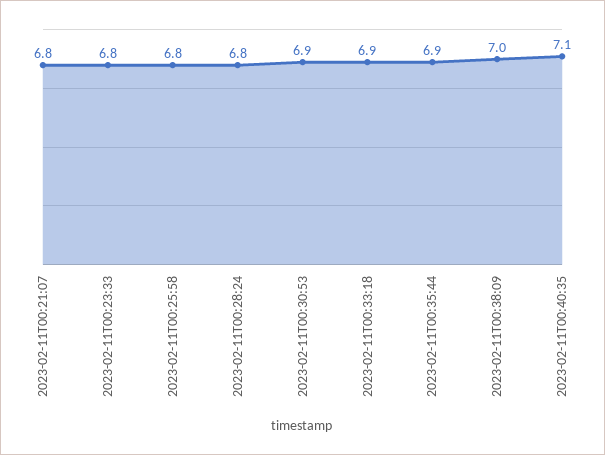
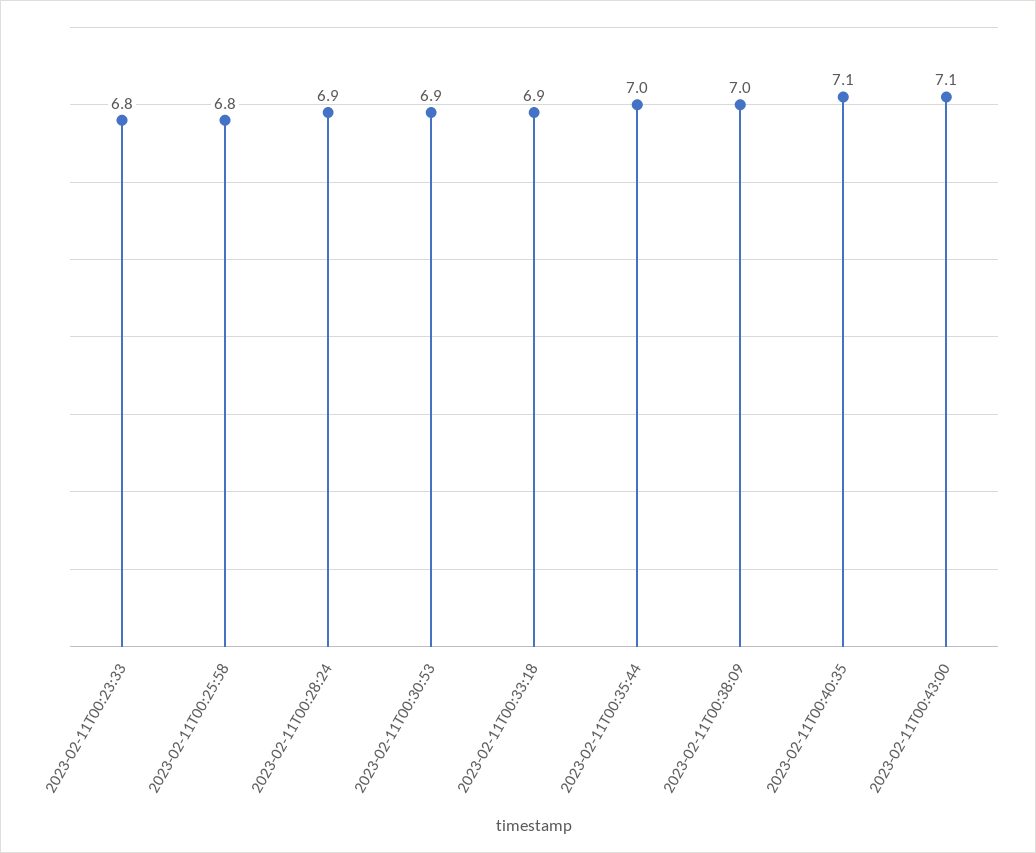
2023-02-11T00:21:07: 6.8 -> none
2023-02-11T00:28:24: 6.8 -> 6.9
2023-02-11T00:35:44: 6.9 -> 7
2023-02-11T00:43:00: none -> 7.1

